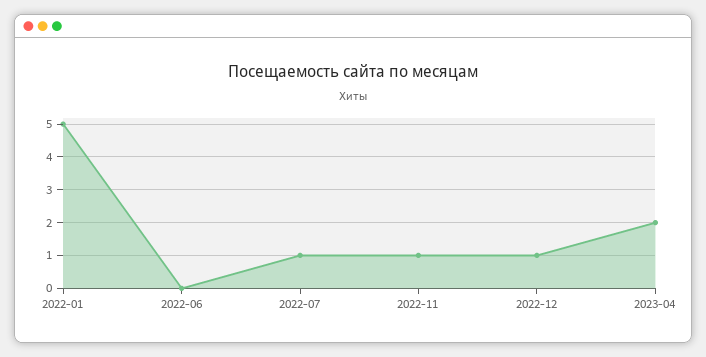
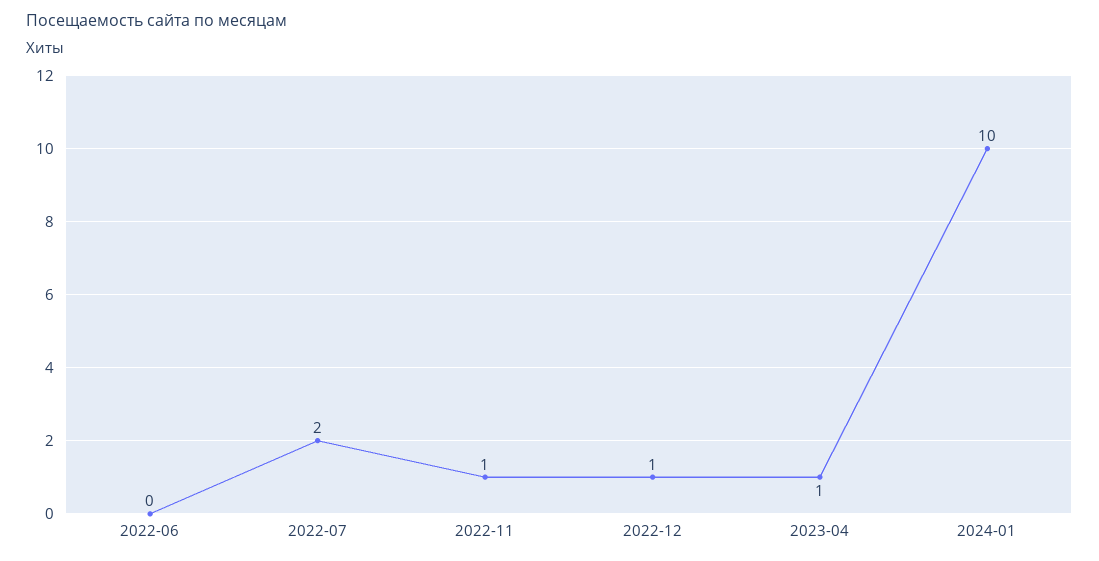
2022-01: 5 -> none
2022-07: 1 -> 2
2023-04: 2 -> 1
2024-01: none -> 10

